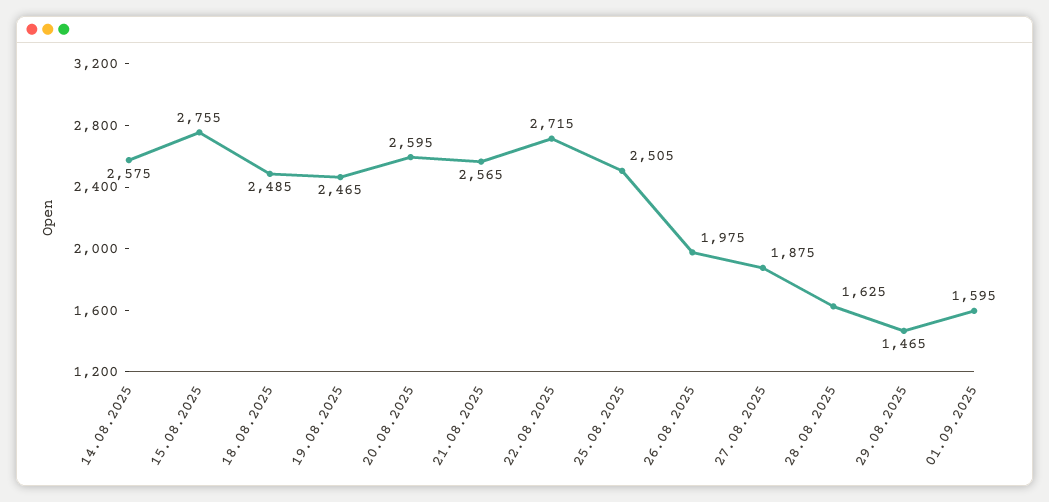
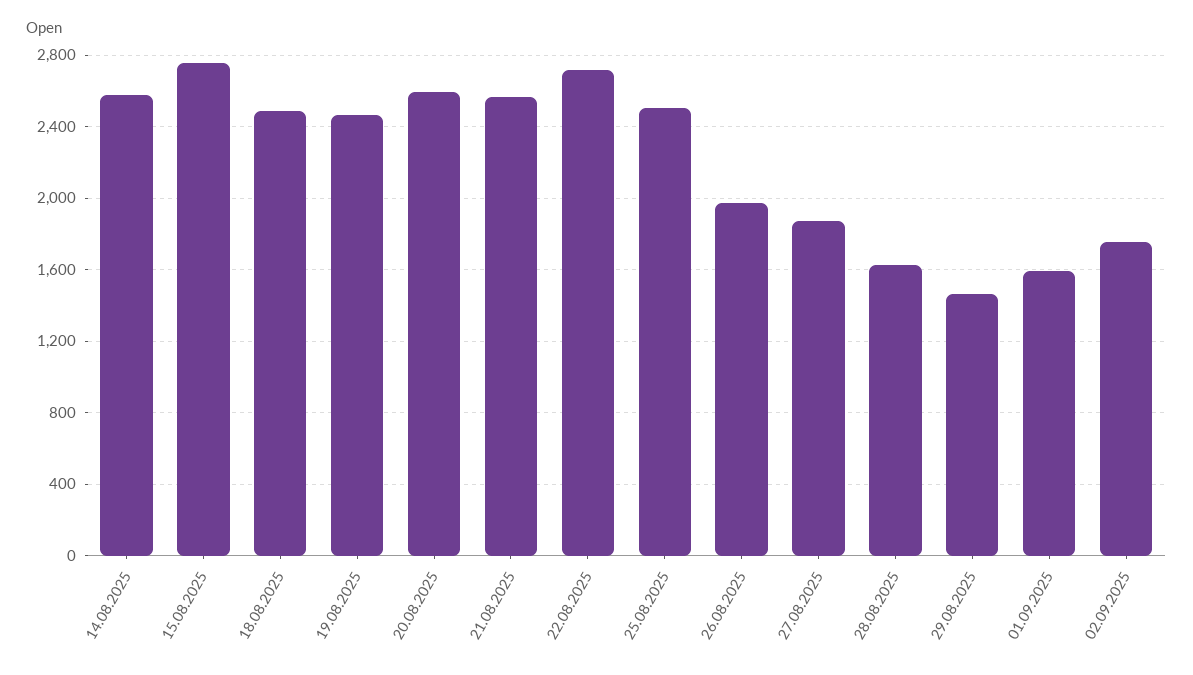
02.09.2025: none -> 1750

